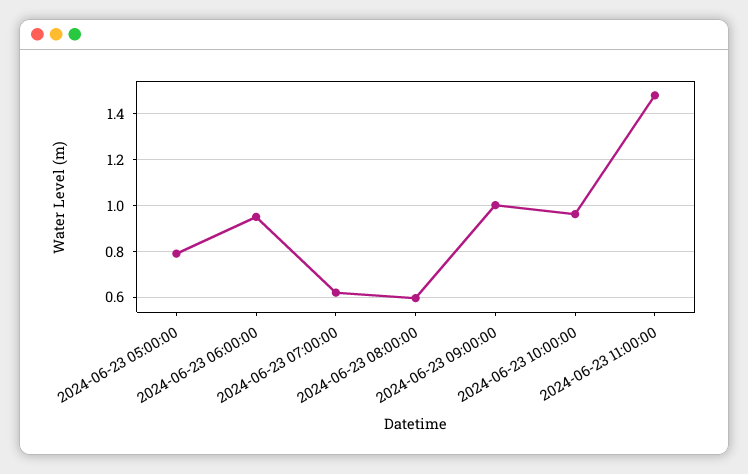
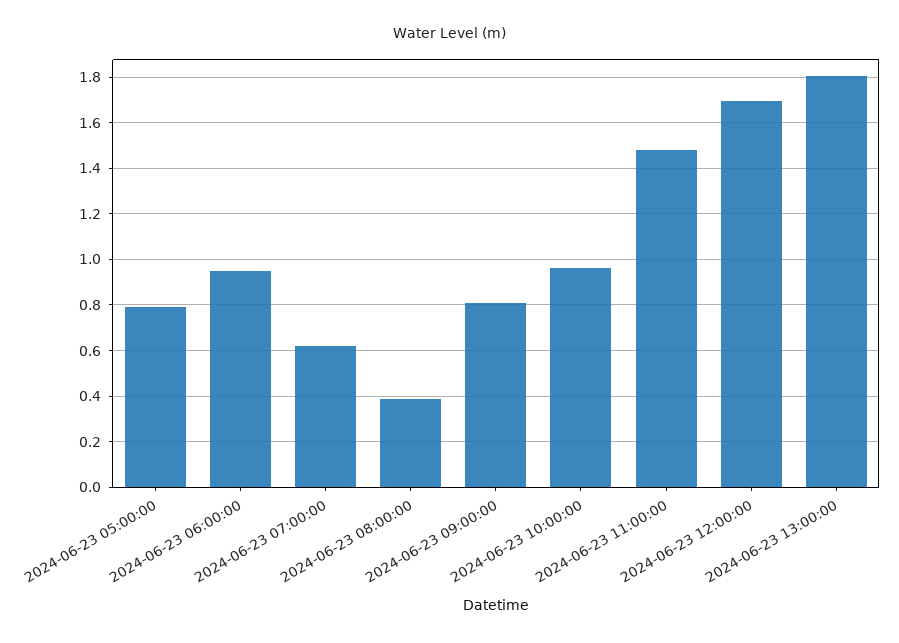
2024-06-23 08:00:00: 0.6 -> 0.4
2024-06-23 09:00:00: 1 -> 0.8
2024-06-23 12:00:00: none -> 1.7
2024-06-23 13:00:00: none -> 1.8

